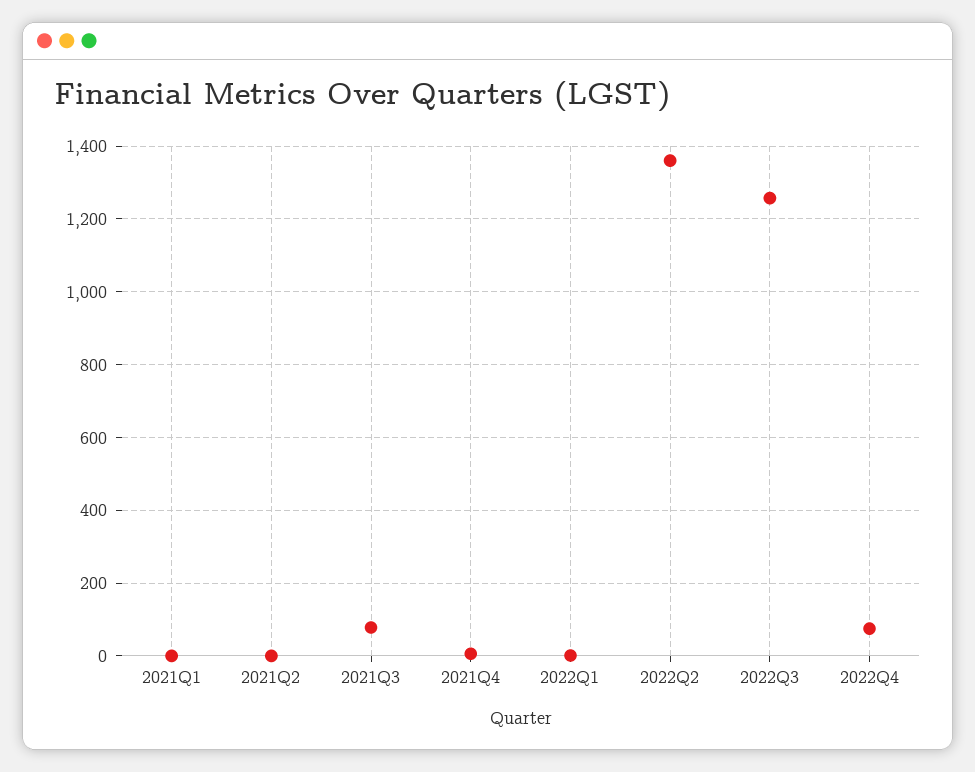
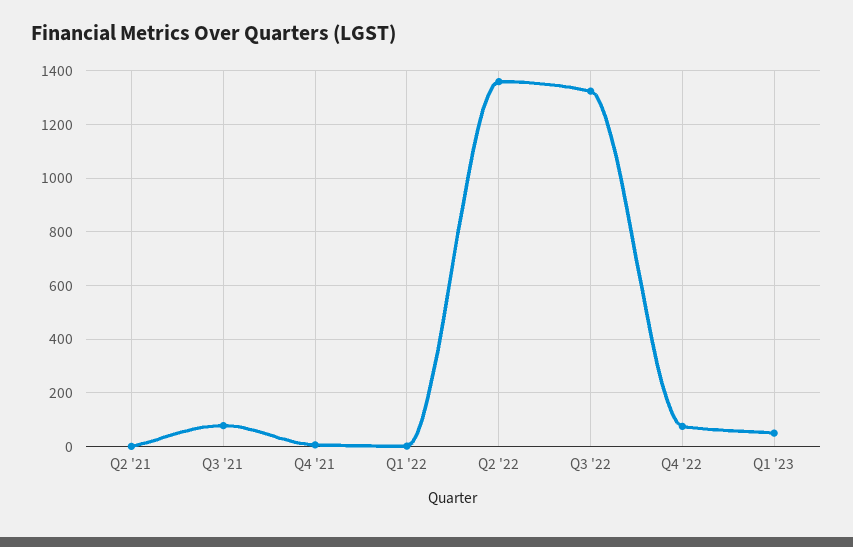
2021Q1: 0 -> none
2022Q3: 1260 -> 1325
Q1 '23: none -> 50

